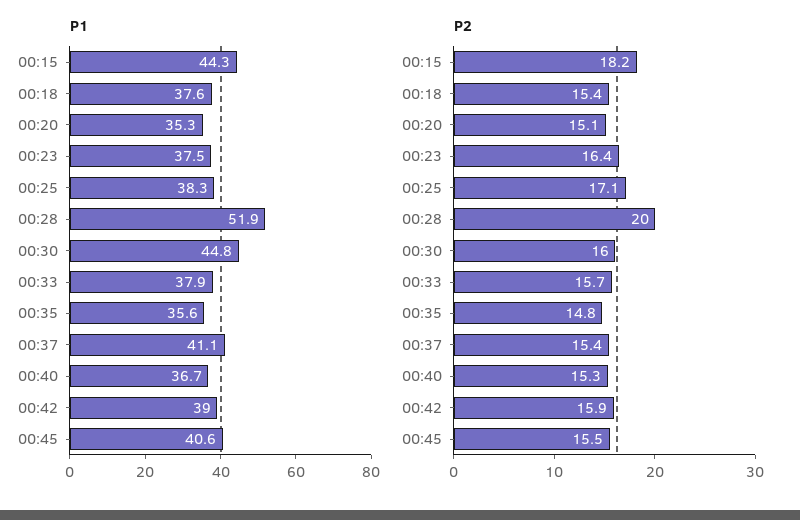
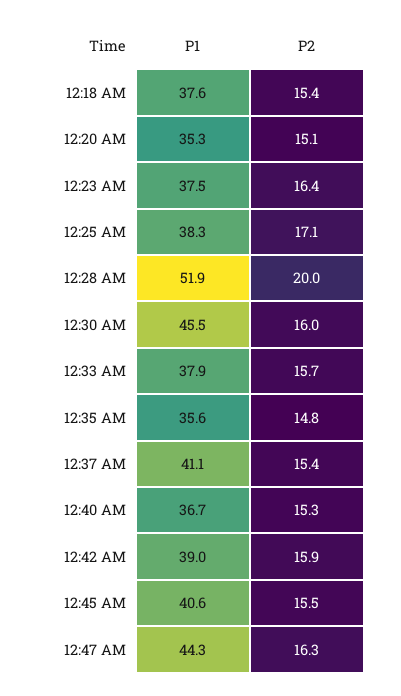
P1, 00:15: 44.3 -> none
P1, 00:30: 44.8 -> 45.5
P2, 00:15: 18.2 -> none
P1, 12:47 AM: none -> 44.3
P2, 12:47 AM: none -> 16.3

